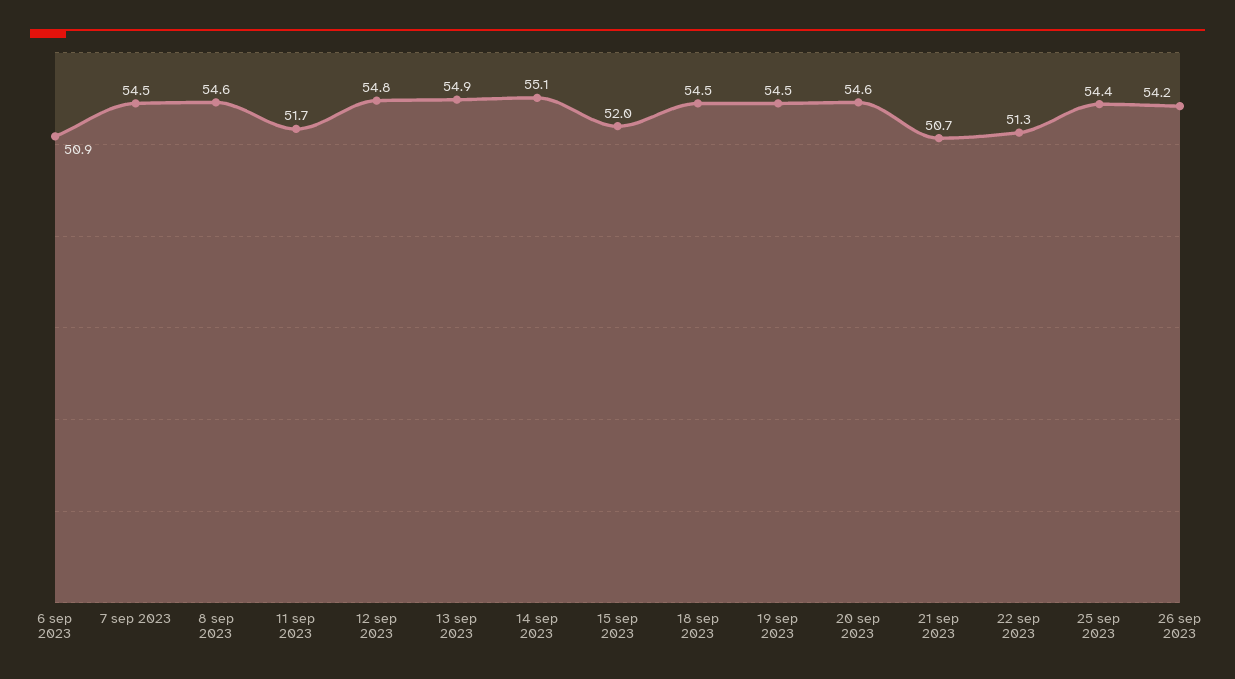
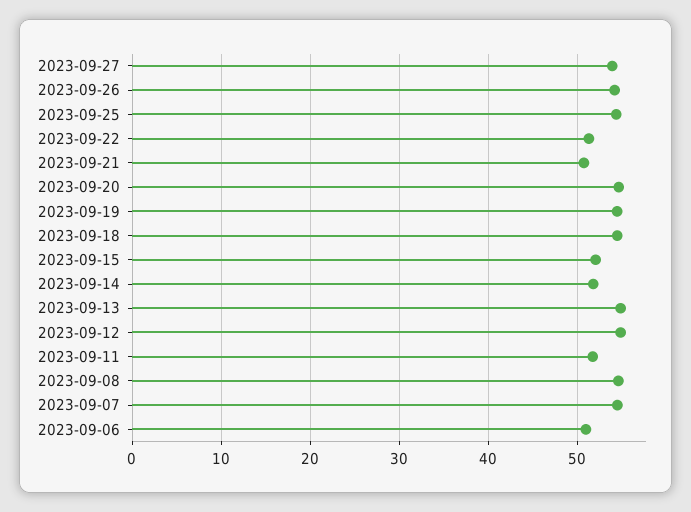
14 sep 2023: 55.1 -> 52
2023-09-27: none -> 54

